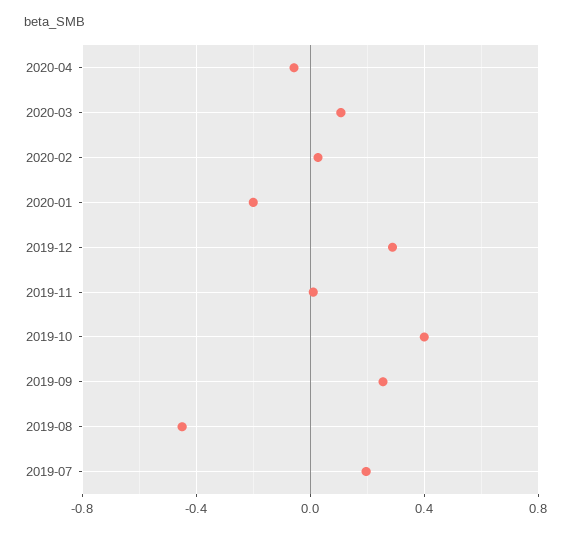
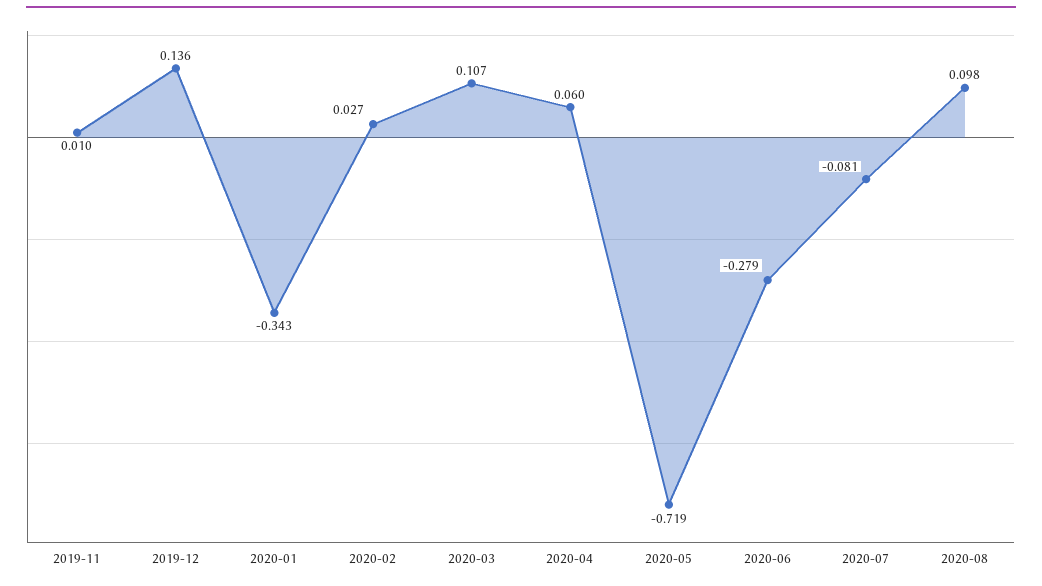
2020-04: -0.05 -> 0.06
2020-01: -0.2 -> -0.343
2019-12: 0.3 -> 0.136
2019-10: 0.4 -> none
2019-09: 0.25 -> none
2019-08: -0.45 -> none
2019-07: 0.2 -> none
2020-05: none -> -0.719
2020-06: none -> -0.279
2020-07: none -> -0.081
2020-08: none -> 0.098

